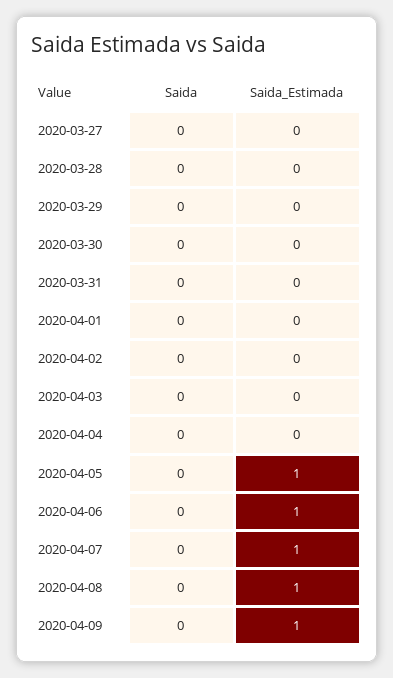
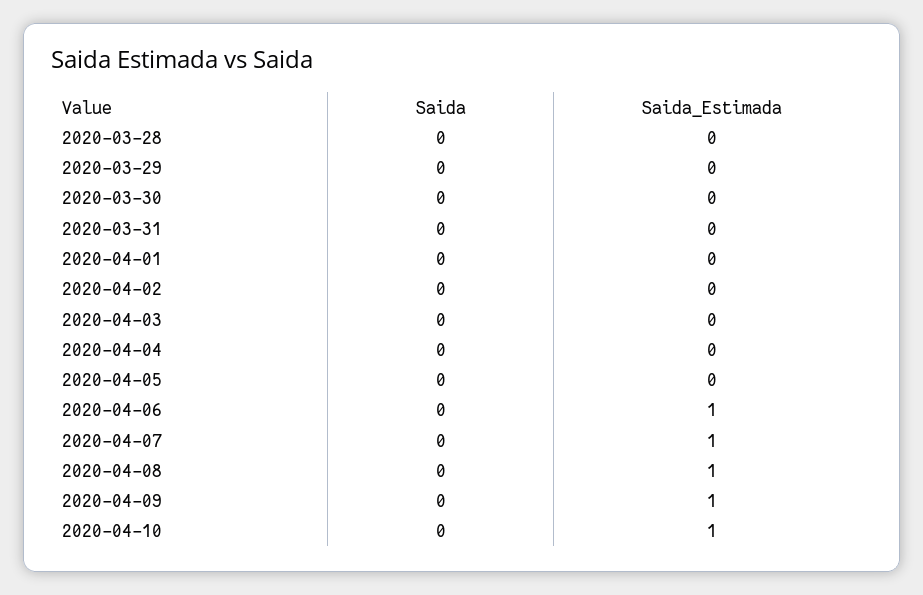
Saida, 2020-03-27: 0 -> none
Saida_Estimada, 2020-03-27: 0 -> none
Saida_Estimada, 2020-04-05: 1 -> 0
Saida, 2020-04-10: none -> 0
Saida_Estimada, 2020-04-10: none -> 1

